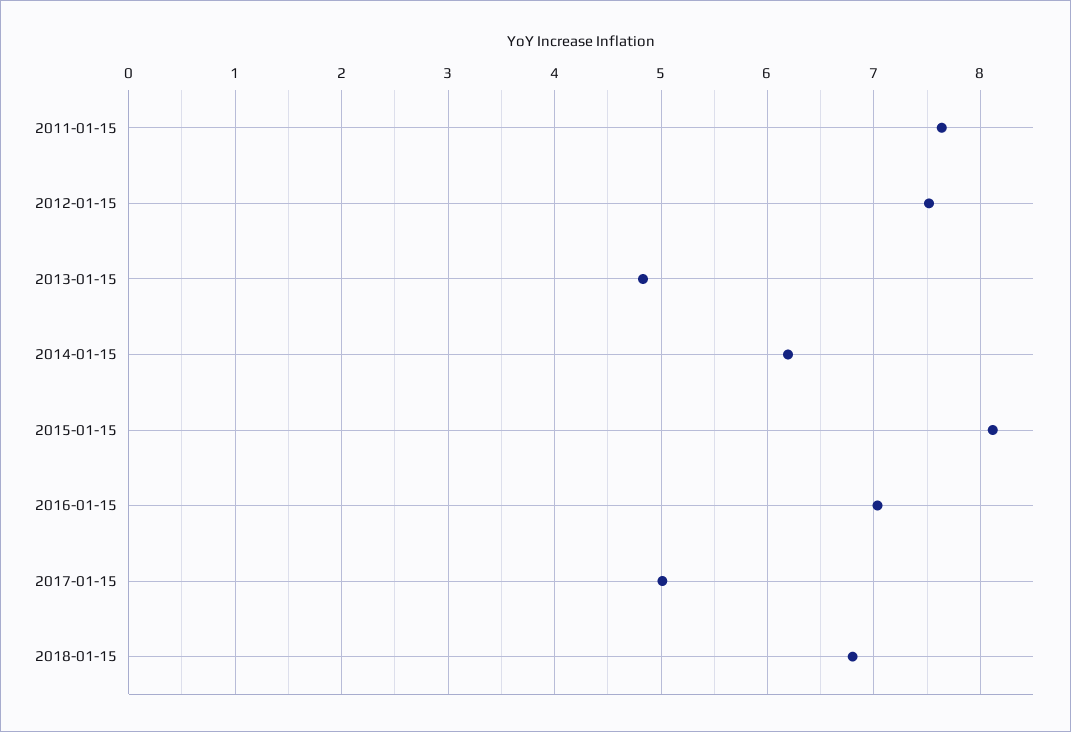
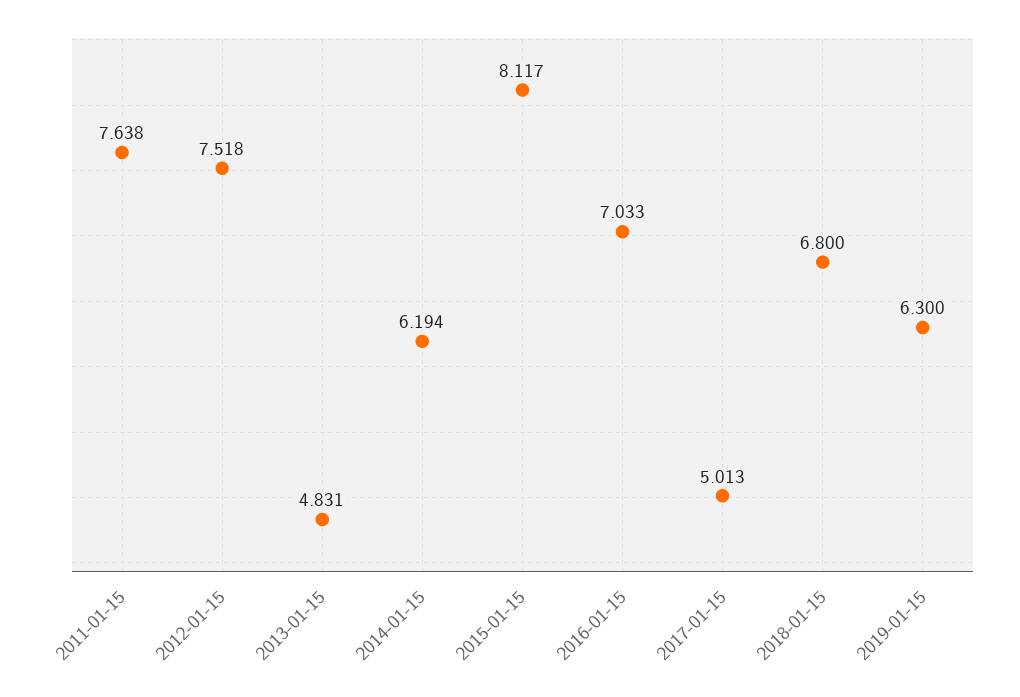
2019-01-15: none -> 6.3

